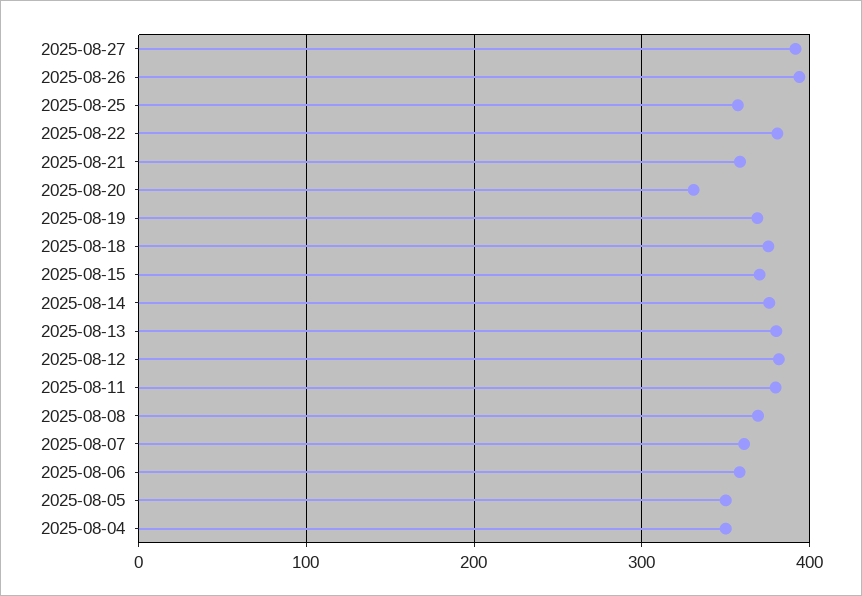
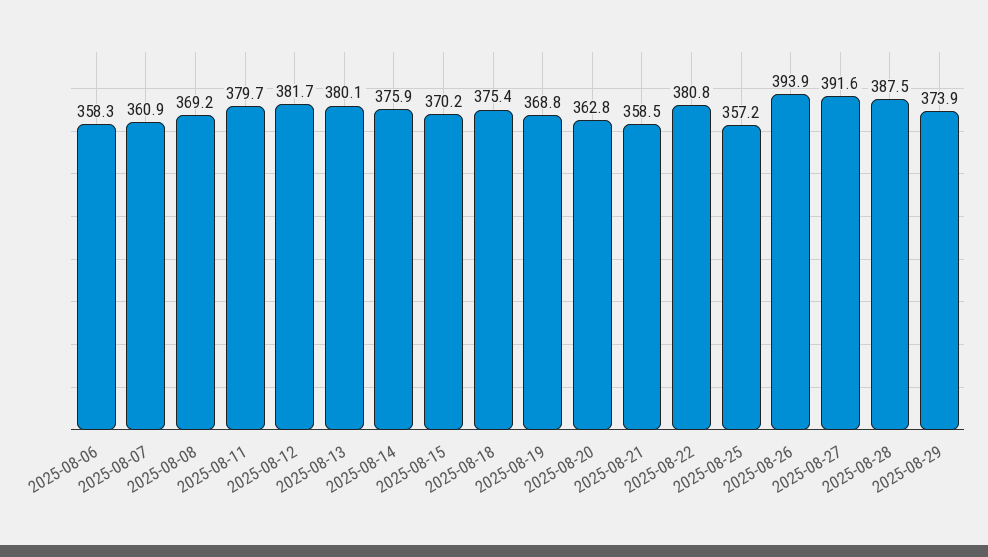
2025-08-20: 330 -> 362.8
2025-08-05: 350 -> none
2025-08-04: 350 -> none
2025-08-28: none -> 387.5
2025-08-29: none -> 373.9

